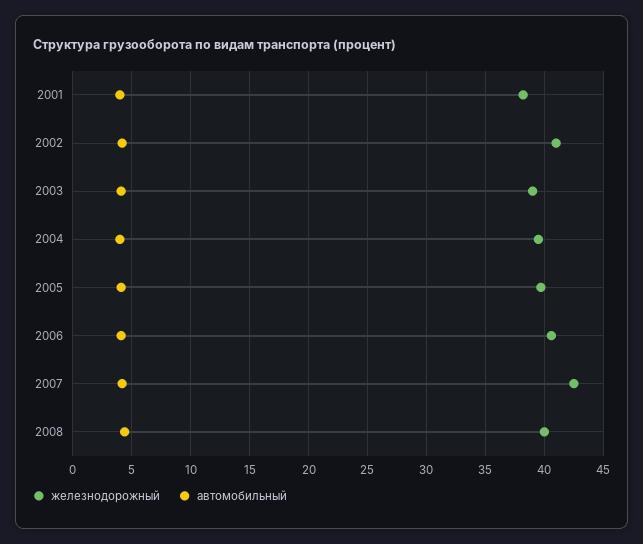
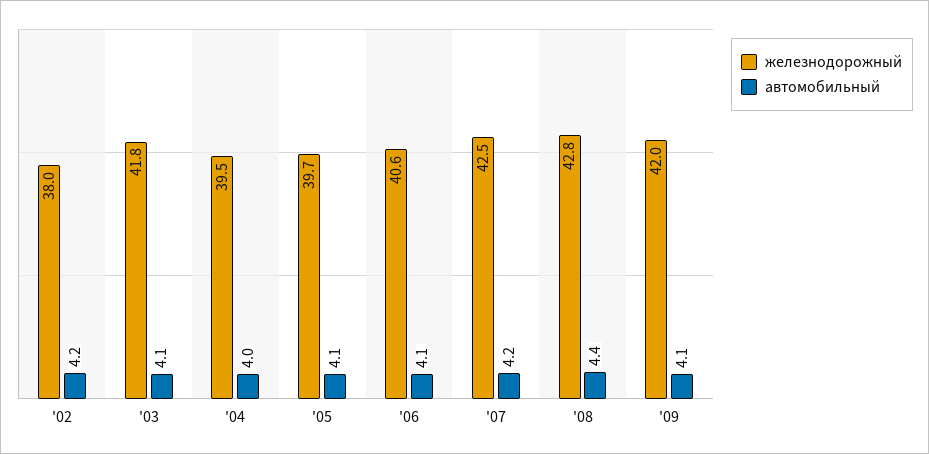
железнодорожный, 2001: 38 -> none
автомобильный, 2001: 4 -> none
железнодорожный, 2002: 41 -> 38
железнодорожный, 2003: 39 -> 41.8
железнодорожный, 2008: 40 -> 42.8
железнодорожный, '09: none -> 42
автомобильный, '09: none -> 4.1

